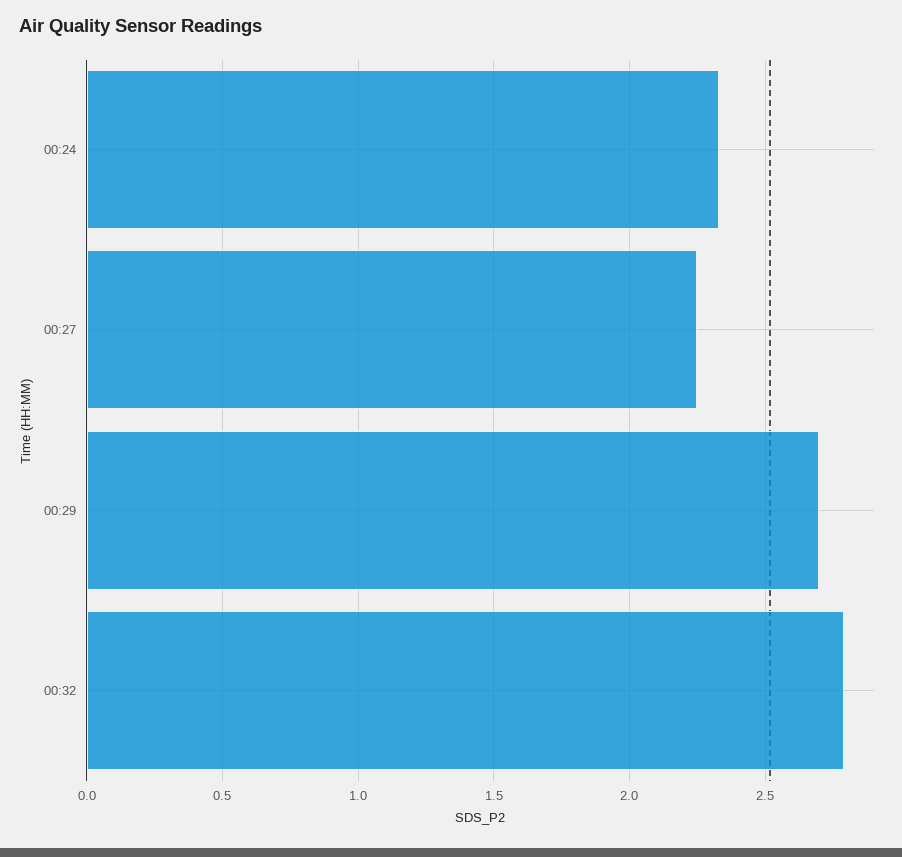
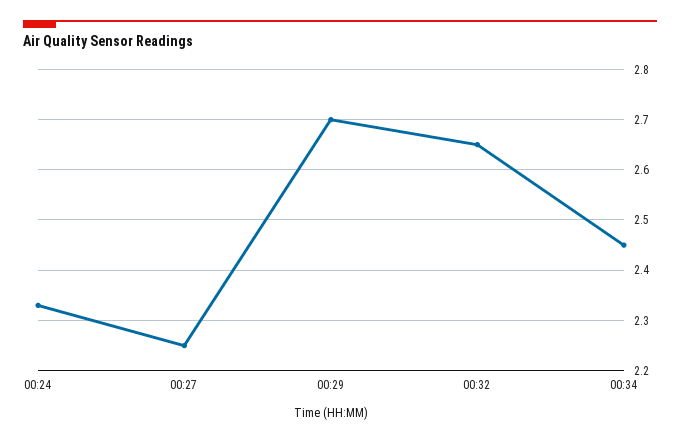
00:32: 2.8 -> 2.65
00:34: none -> 2.45

